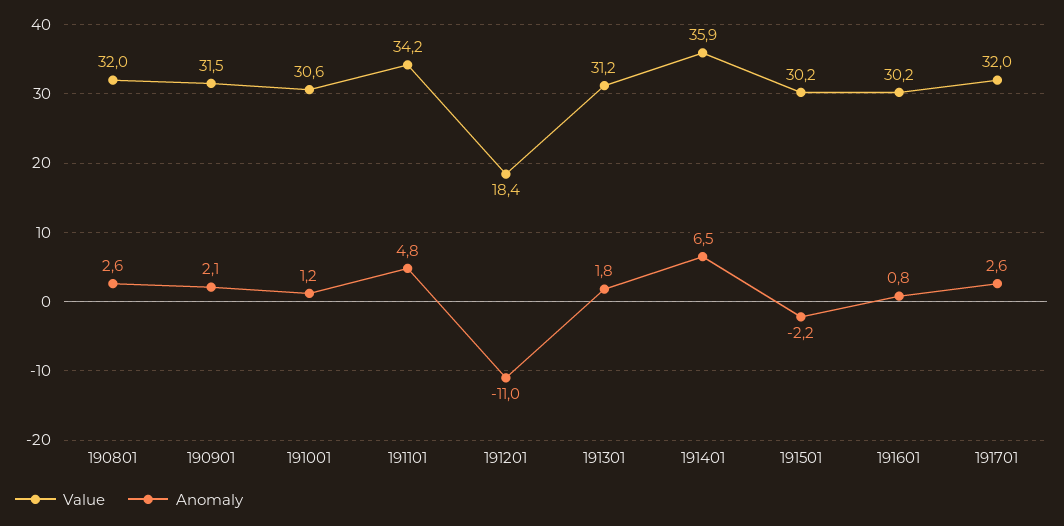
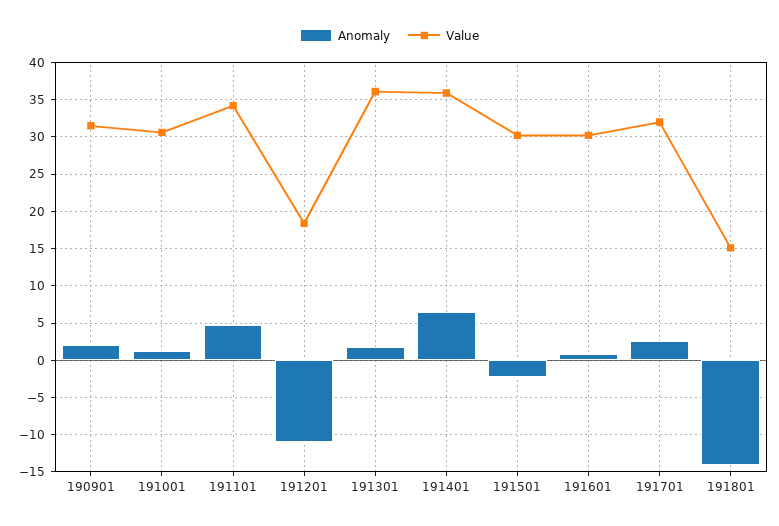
Value, 190801: 32 -> none
Anomaly, 190801: 2.6 -> none
Value, 191301: 31.2 -> 36
Anomaly, 191801: none -> -14
Value, 191801: none -> 15

